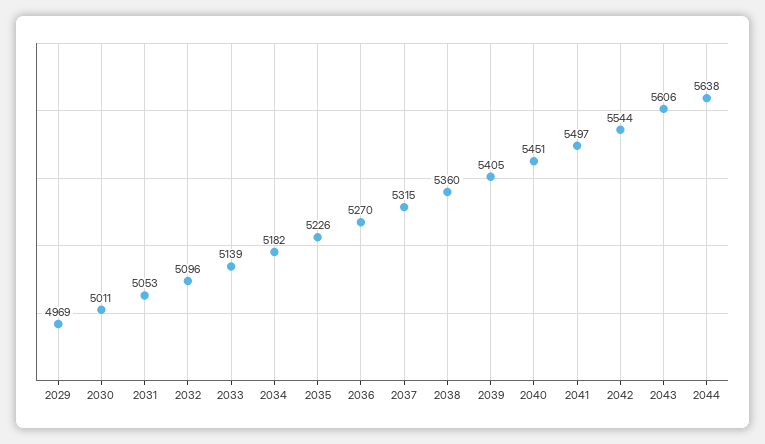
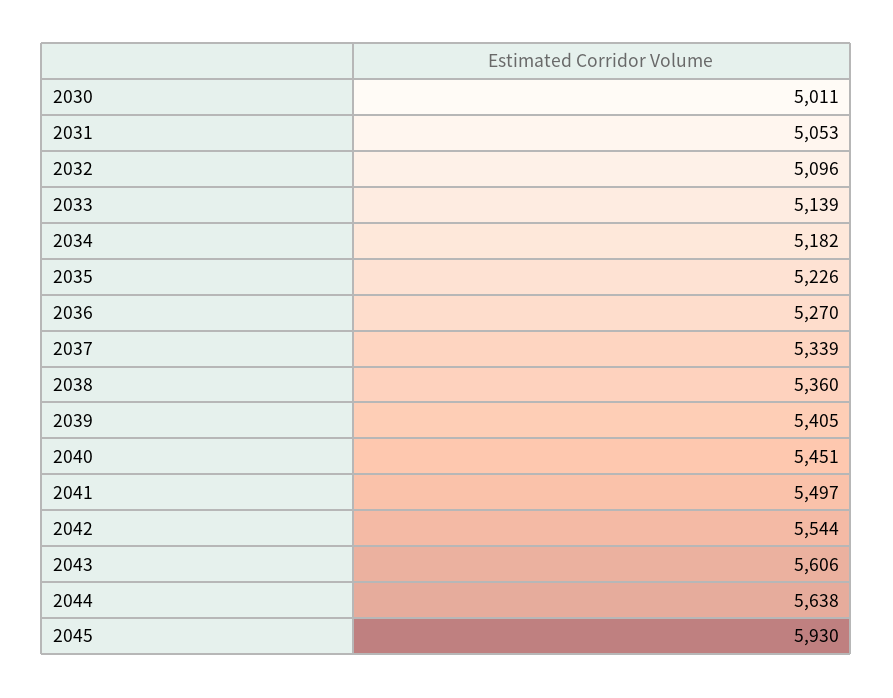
2029: 4969 -> none
2037: 5315 -> 5339
2045: none -> 5930

